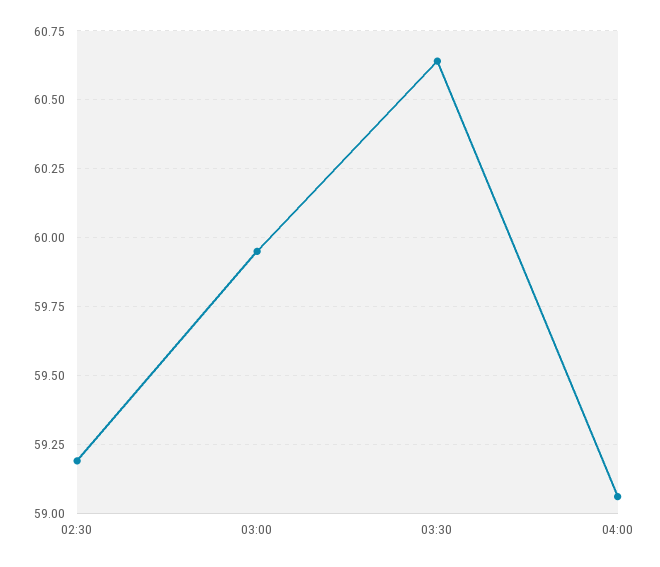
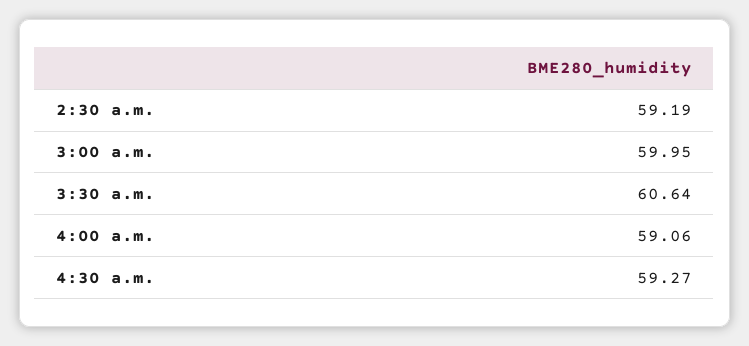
4:30 a.m.: none -> 59.27

